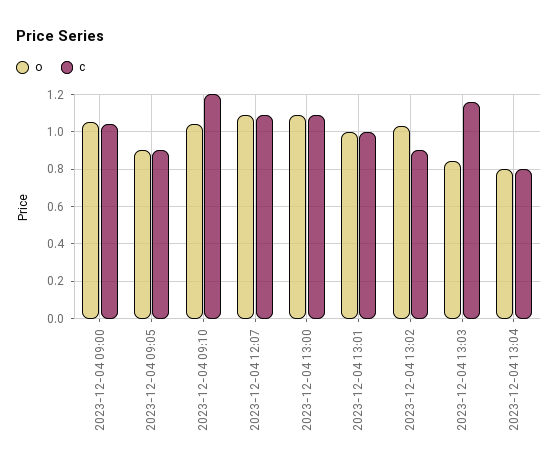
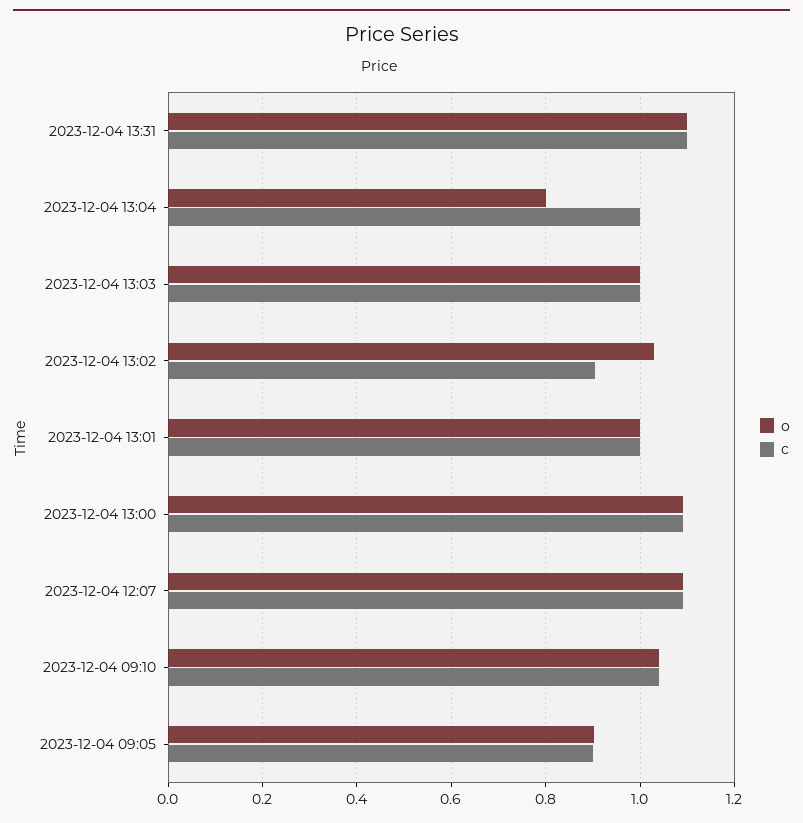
o, 2023-12-04 09:00: 1.05 -> none
c, 2023-12-04 09:00: 1.05 -> none
c, 2023-12-04 09:10: 1.2 -> 1.04
o, 2023-12-04 13:03: 0.85 -> 1
c, 2023-12-04 13:03: 1.15 -> 1
c, 2023-12-04 13:04: 0.8 -> 1
o, 2023-12-04 13:31: none -> 1.1
c, 2023-12-04 13:31: none -> 1.1

